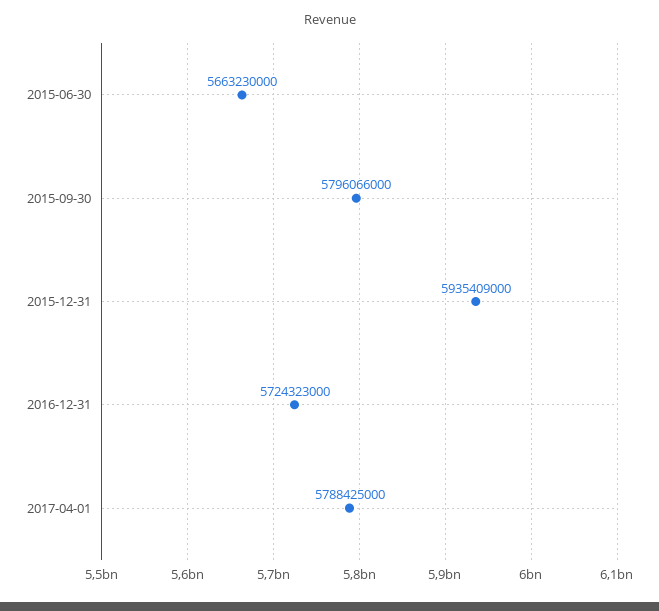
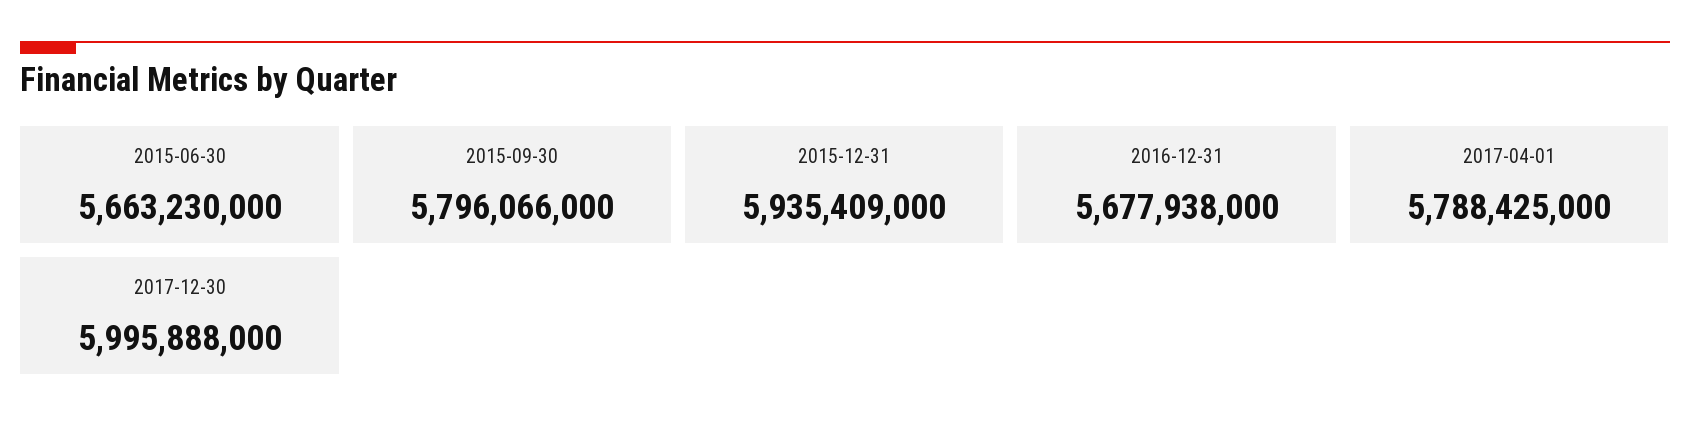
2016-12-31: 5724323000 -> 5677938000
2017-12-30: none -> 5995888000

